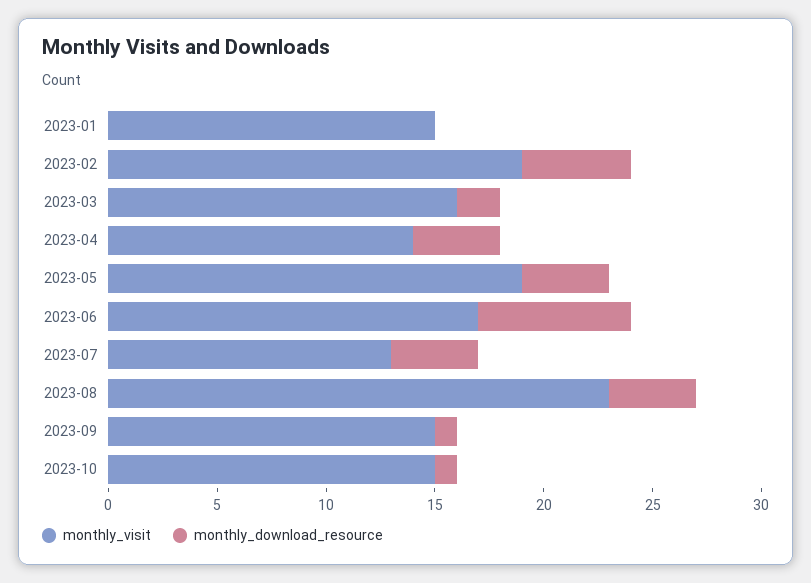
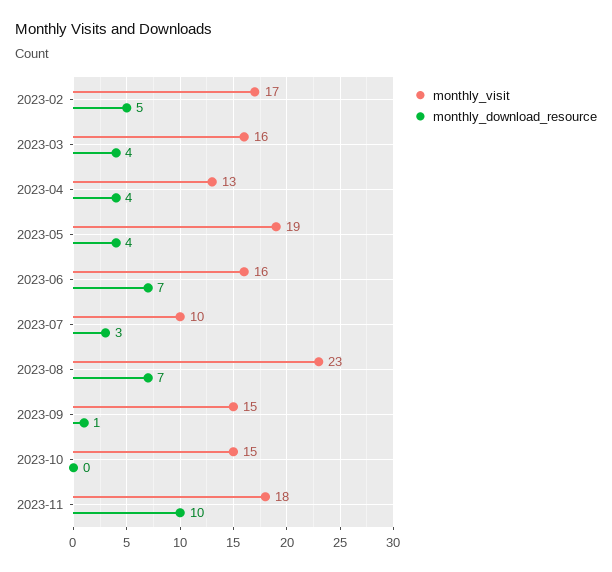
monthly_visit, 2023-01: 15 -> none
monthly_download_resource, 2023-01: 0 -> none
monthly_visit, 2023-02: 19 -> 17
monthly_download_resource, 2023-03: 2 -> 4
monthly_visit, 2023-04: 14 -> 13
monthly_visit, 2023-06: 17 -> 16
monthly_visit, 2023-07: 13 -> 10
monthly_download_resource, 2023-07: 4 -> 3
monthly_download_resource, 2023-08: 4 -> 7
monthly_download_resource, 2023-10: 1 -> 0
monthly_visit, 2023-11: none -> 18
monthly_download_resource, 2023-11: none -> 10

